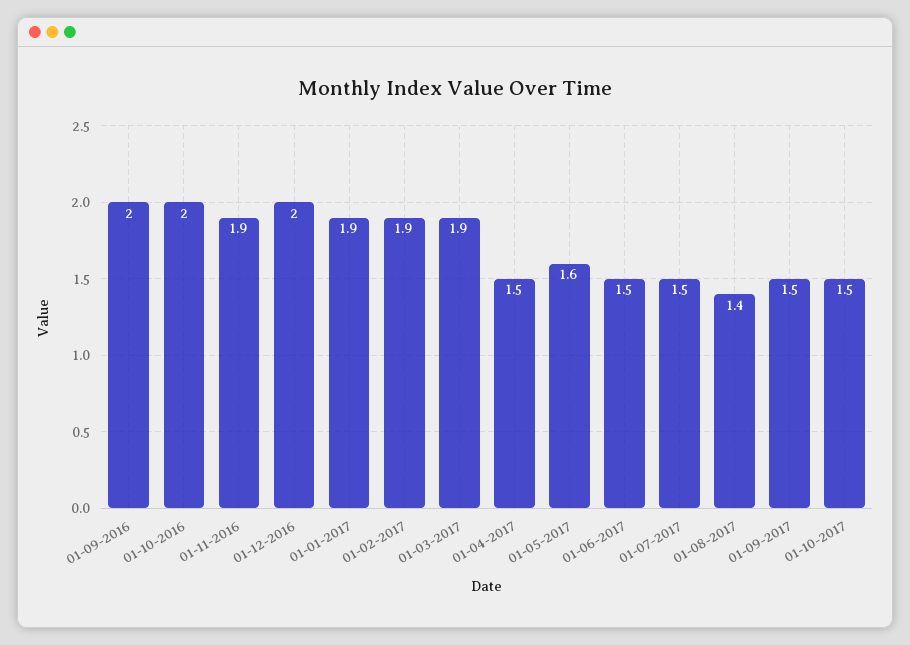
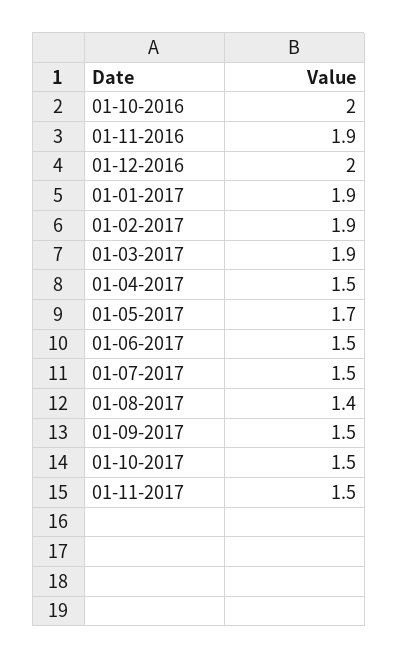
01-09-2016: 2 -> none
01-05-2017: 1.6 -> 1.7
01-11-2017: none -> 1.5

